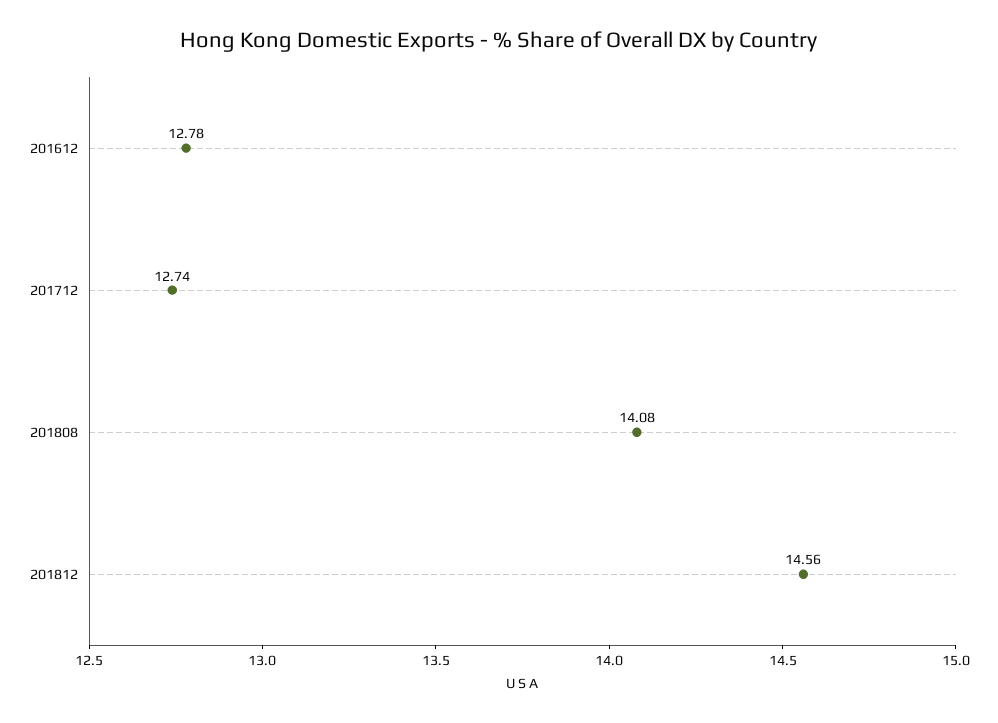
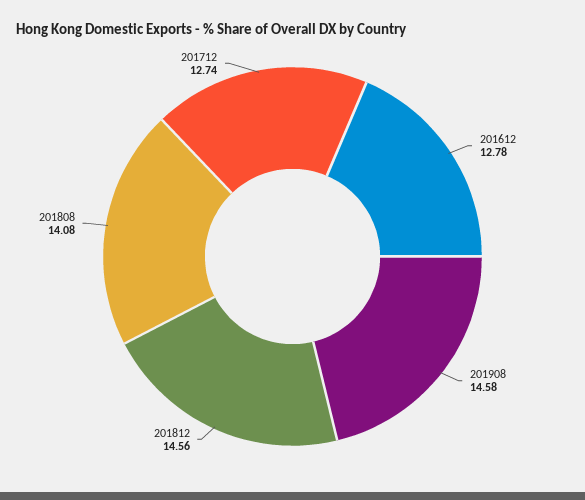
201908: none -> 14.58

